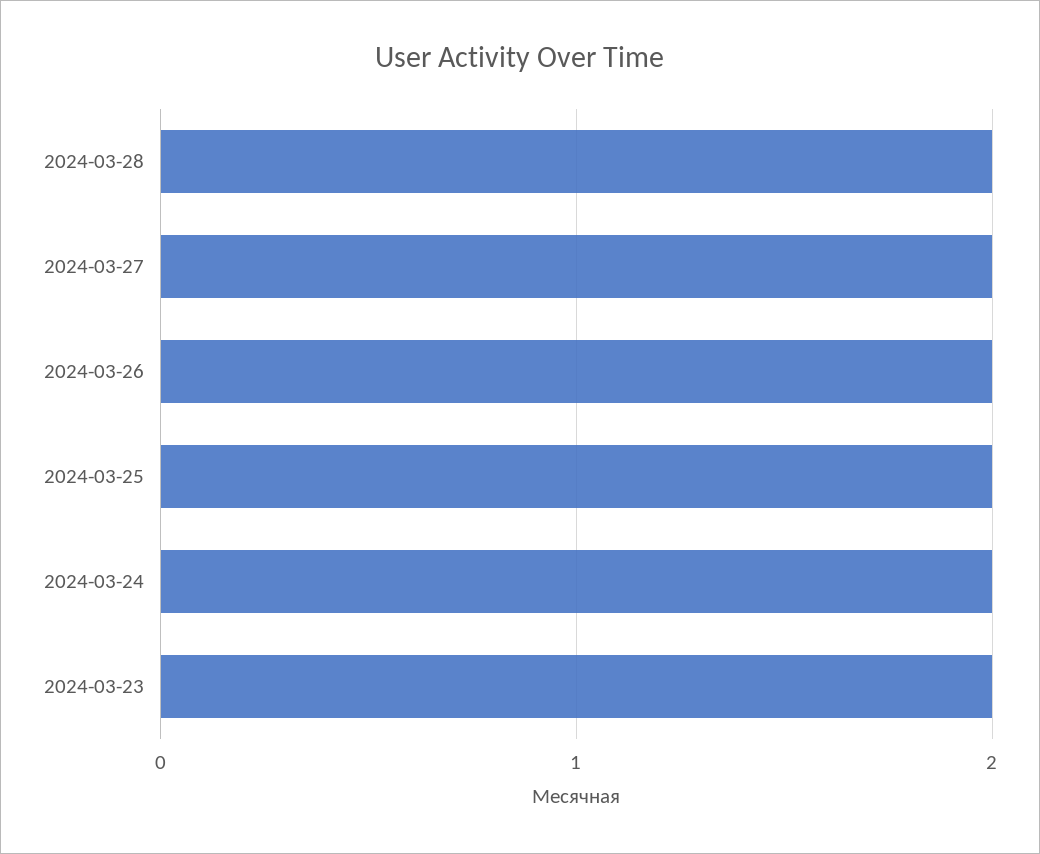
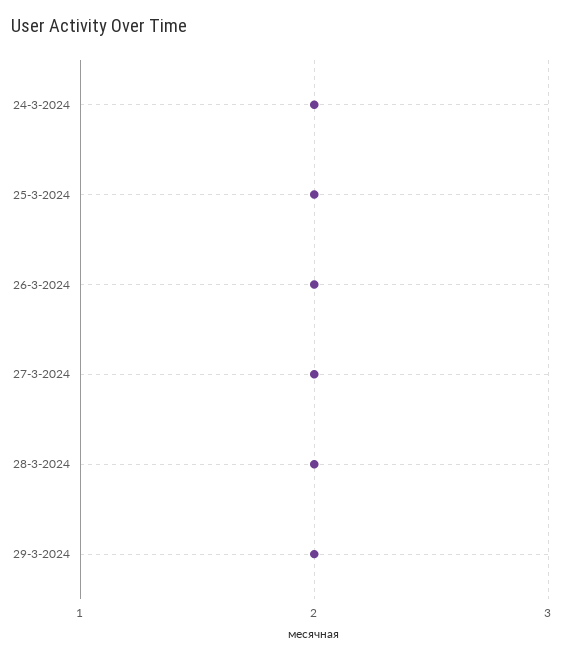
2024-03-23: 2 -> none
29-3-2024: none -> 2

